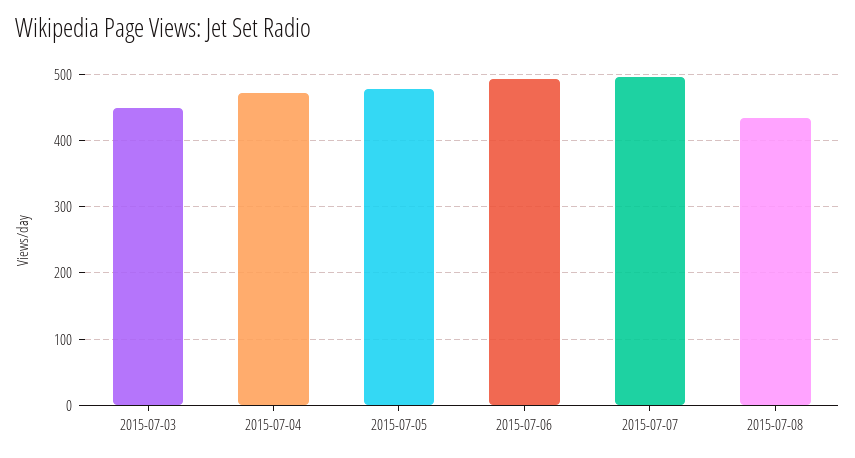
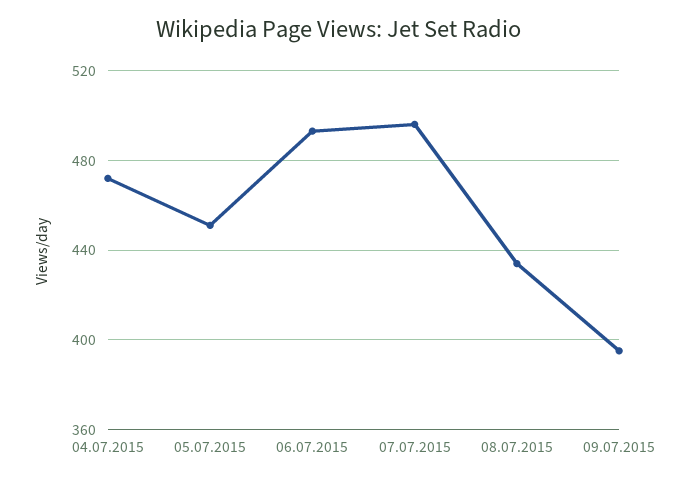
2015-07-03: 450 -> none
2015-07-05: 480 -> 450
09.07.2015: none -> 395

